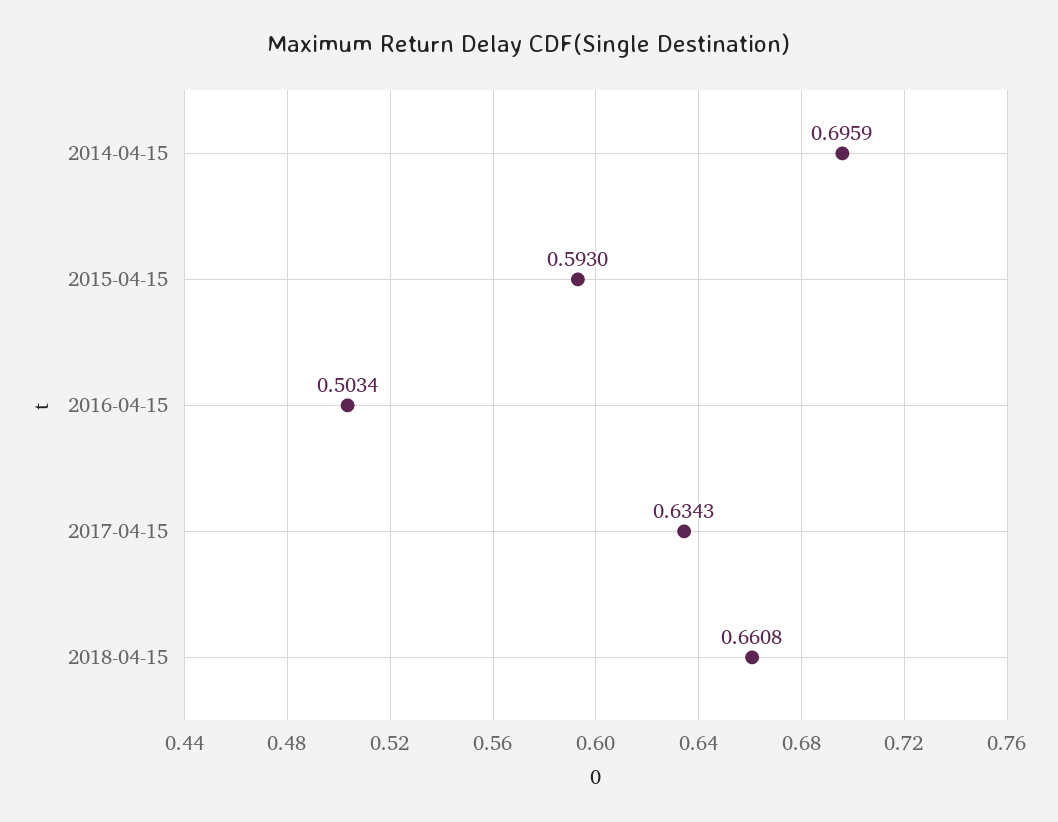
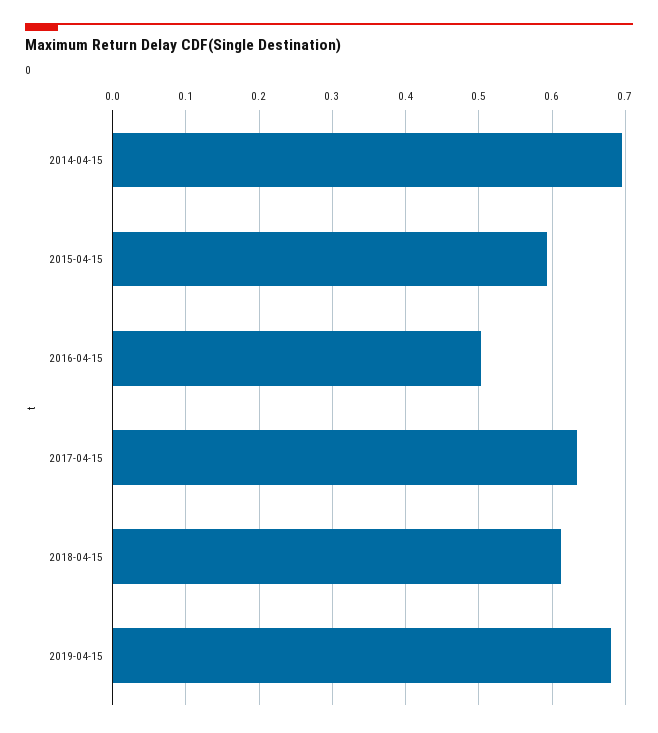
2018-04-15: 0.6608 -> 0.61
2019-04-15: none -> 0.68

